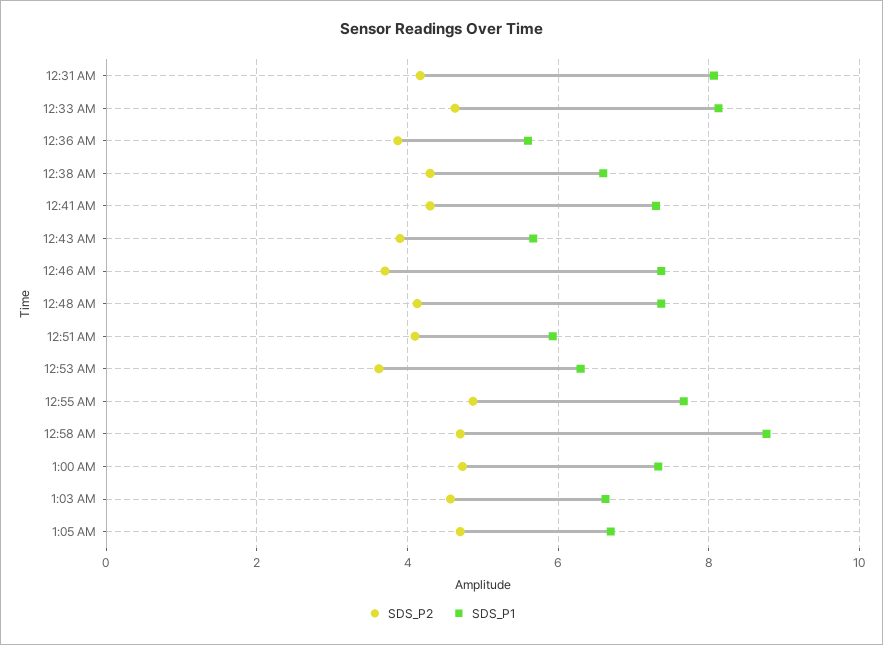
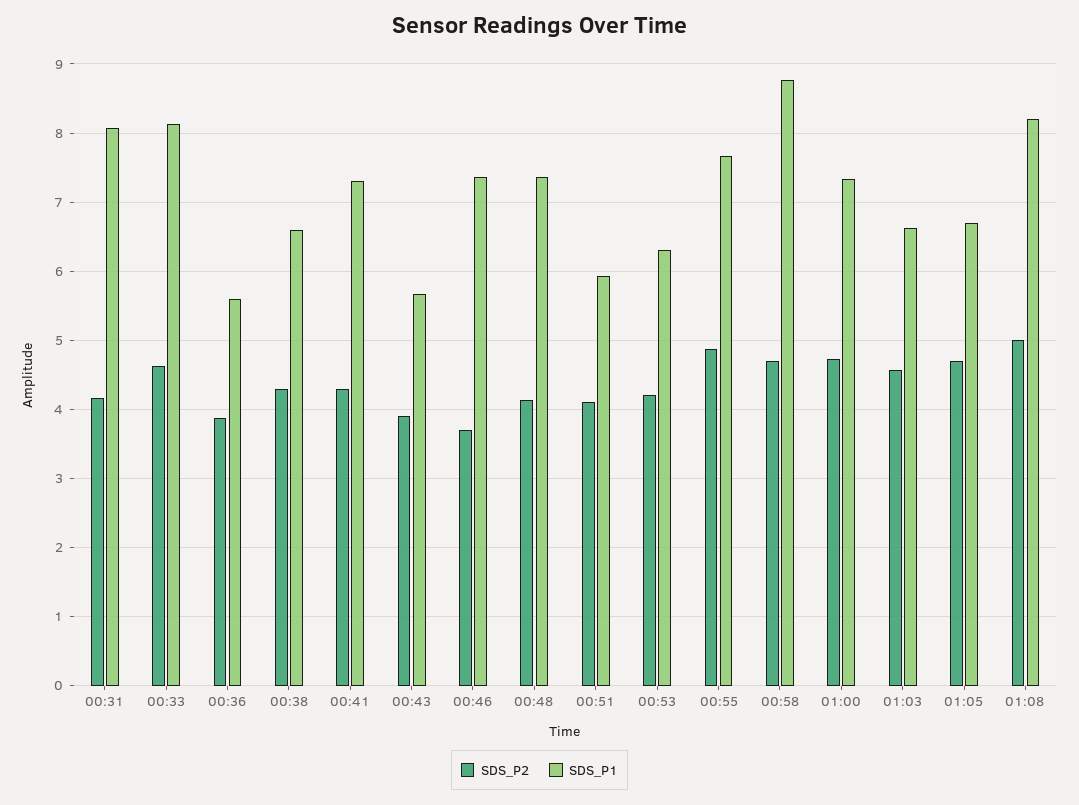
SDS_P2, 12:53 AM: 3.6 -> 4.2
SDS_P2, 01:08: none -> 5
SDS_P1, 01:08: none -> 8.2

